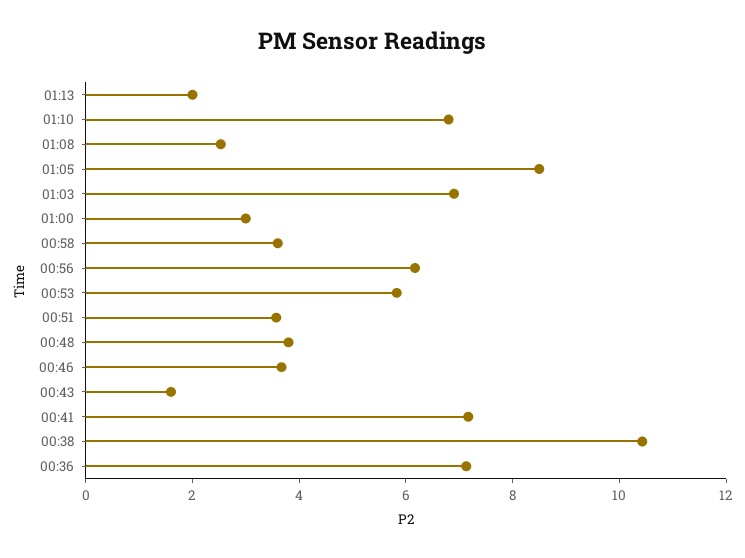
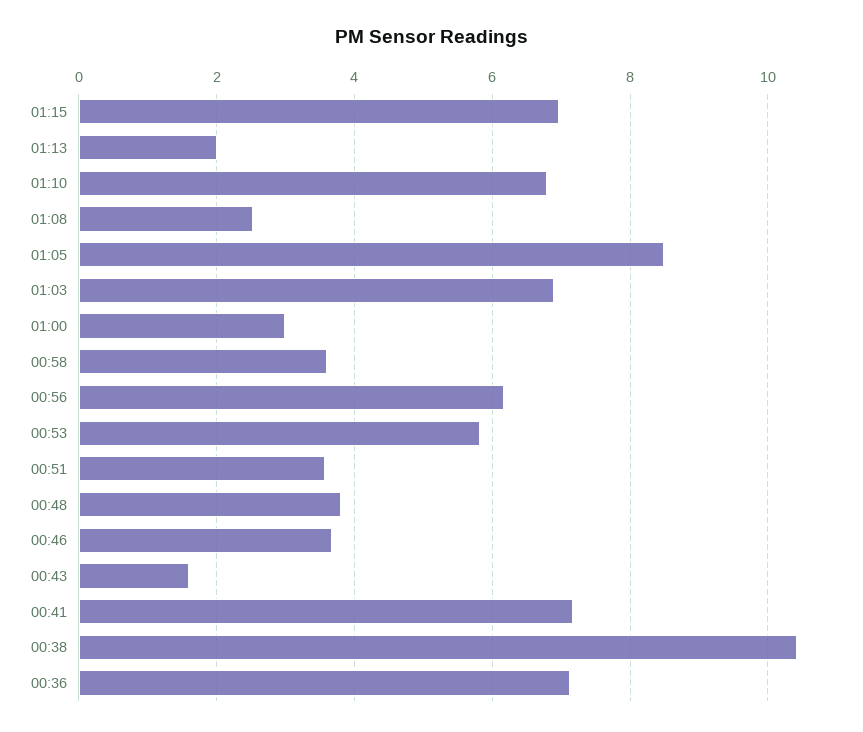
01:15: none -> 7

